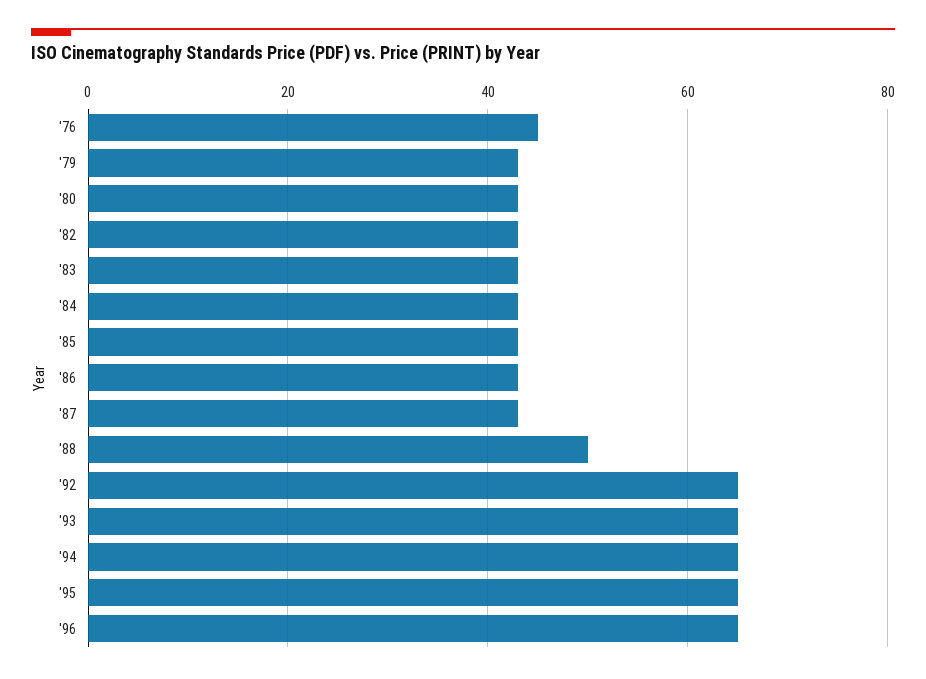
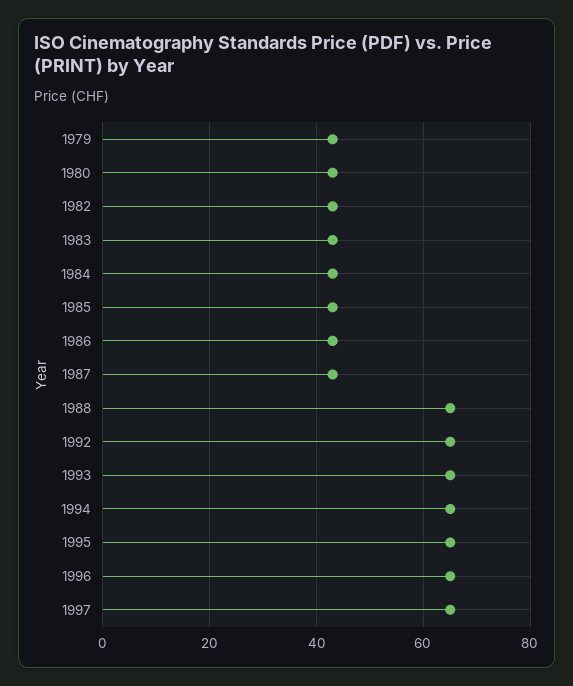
'76: 45 -> none
'88: 50 -> 65
1997: none -> 65

